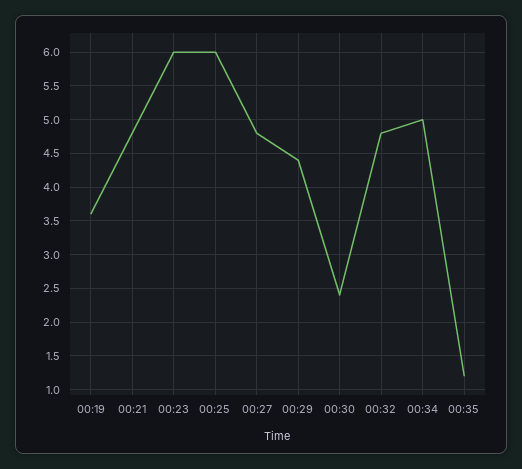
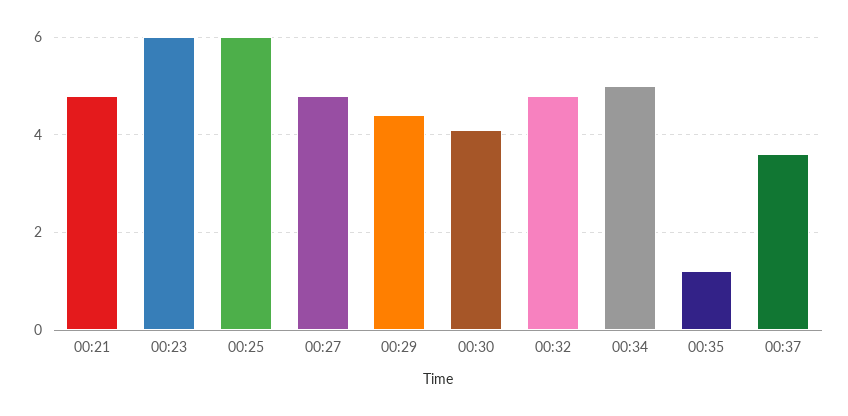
00:19: 3.6 -> none
00:30: 2.4 -> 4
00:37: none -> 3.5

